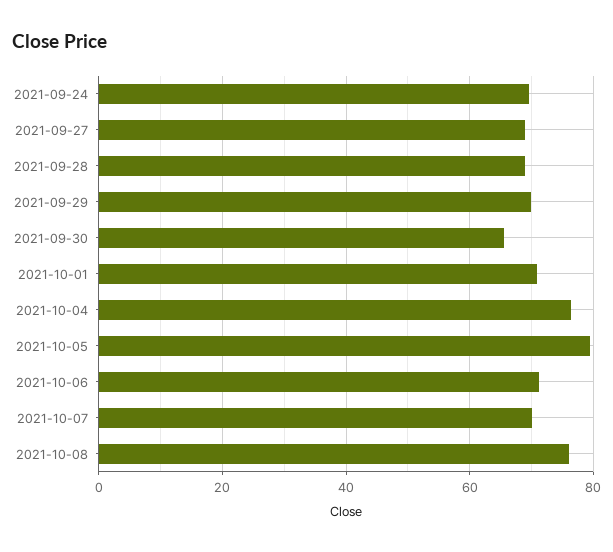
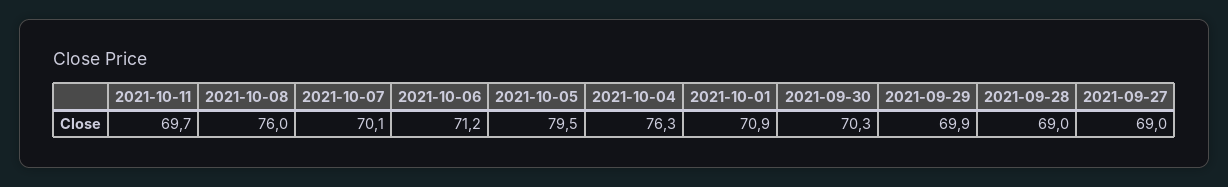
2021-09-24: 70 -> none
2021-09-30: 66 -> 70.3
2021-10-11: none -> 69.7

